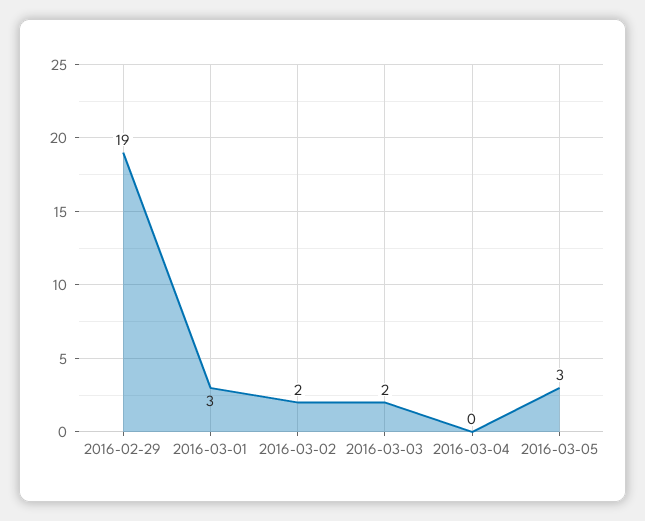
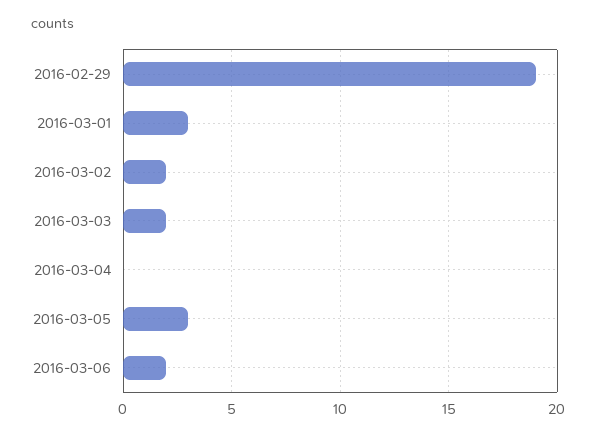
2016-03-06: none -> 2

